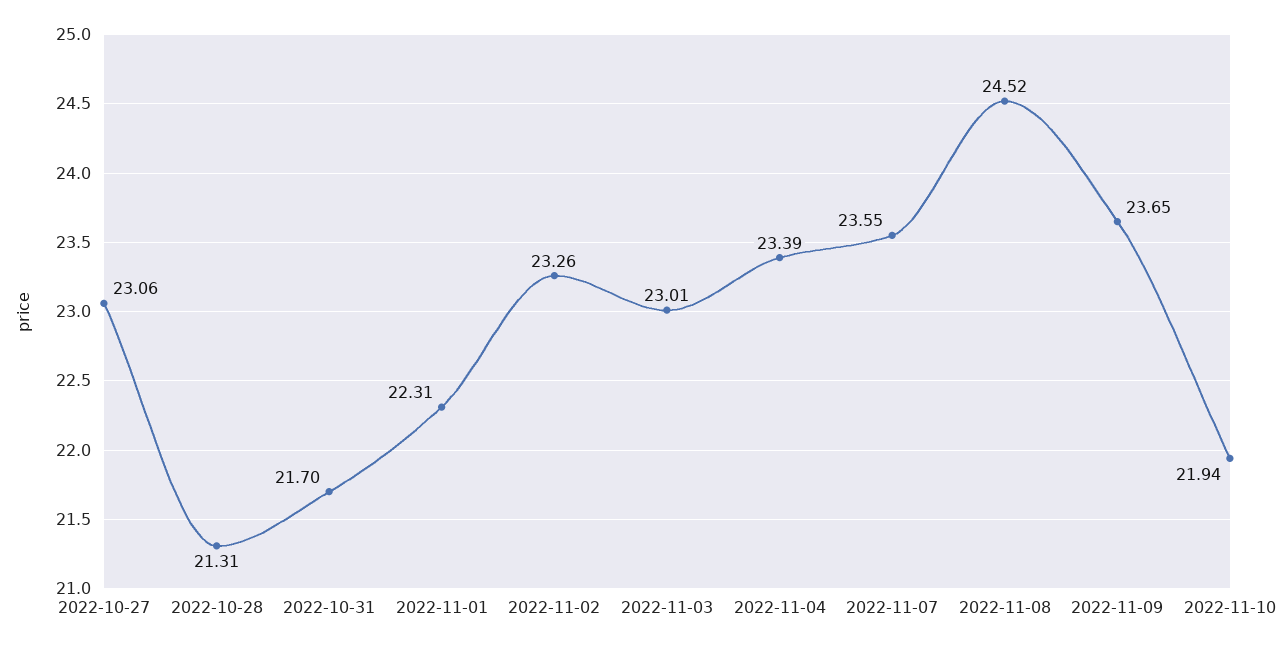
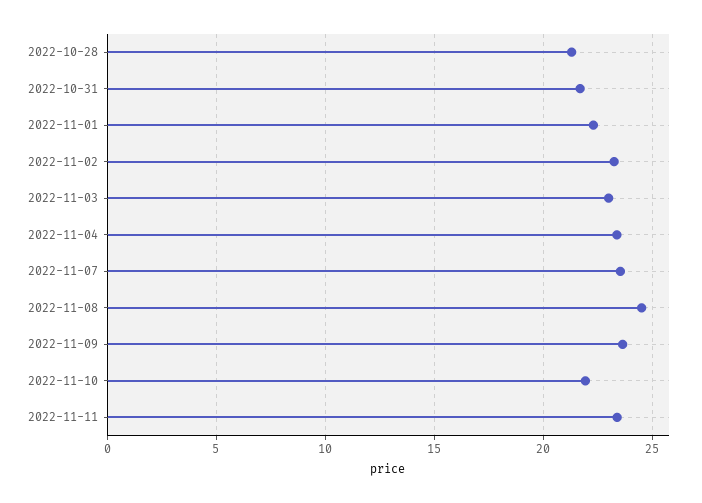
2022-10-27: 23.06 -> none
2022-11-11: none -> 23.5

